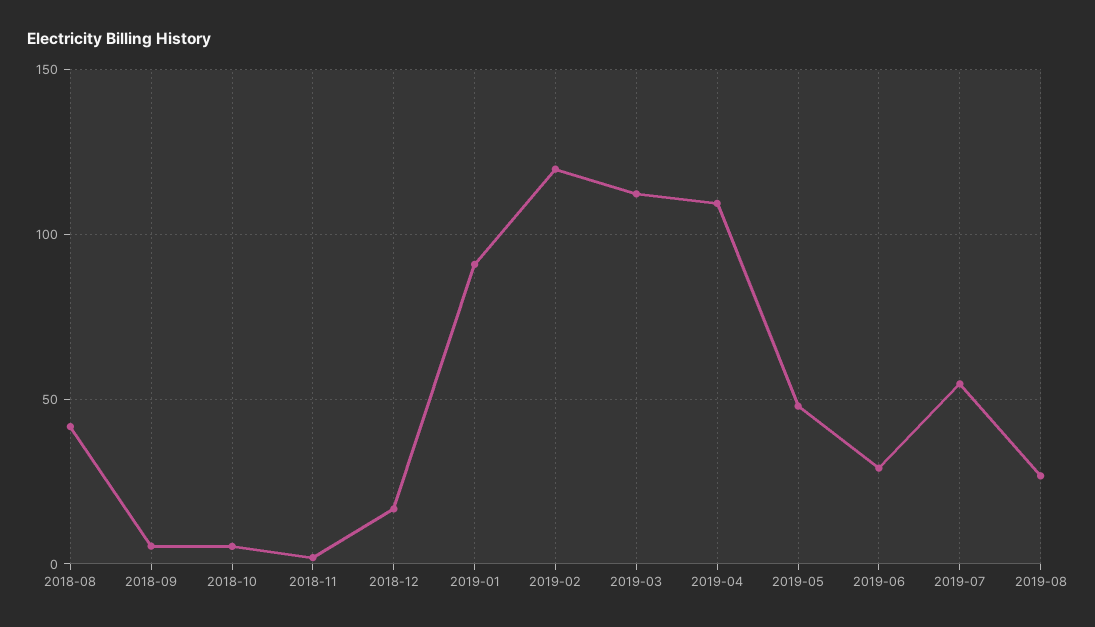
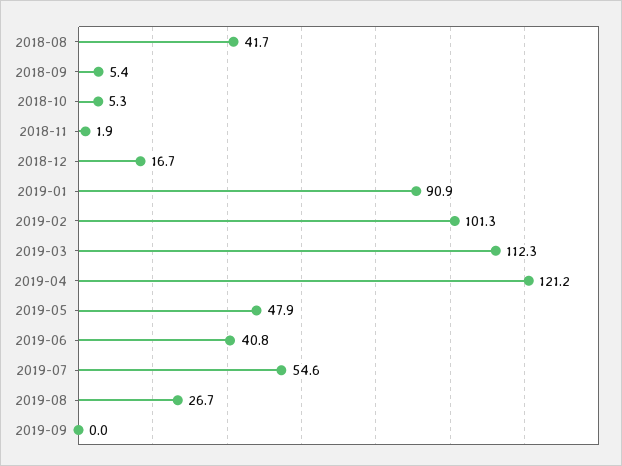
2019-02: 120 -> 101.3
2019-04: 110 -> 121.2
2019-06: 30 -> 40.8
2019-09: none -> 0

